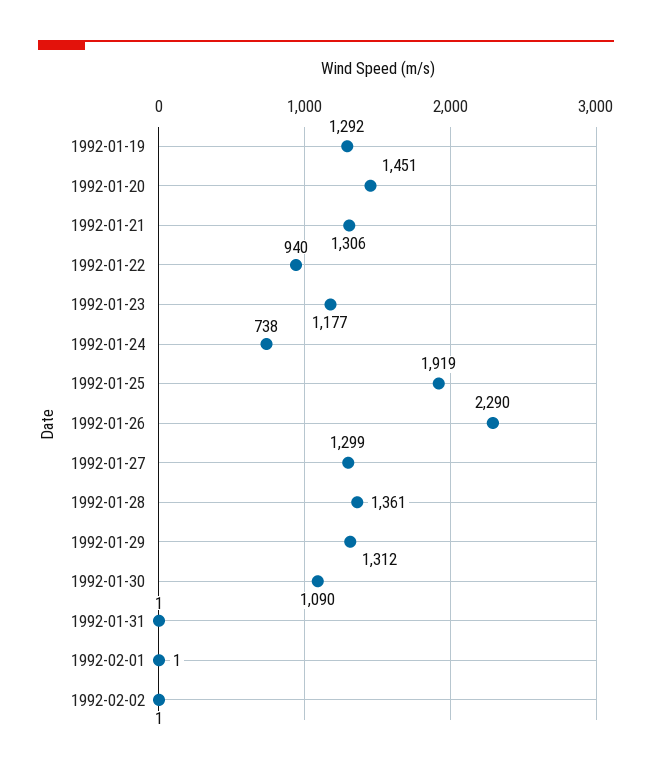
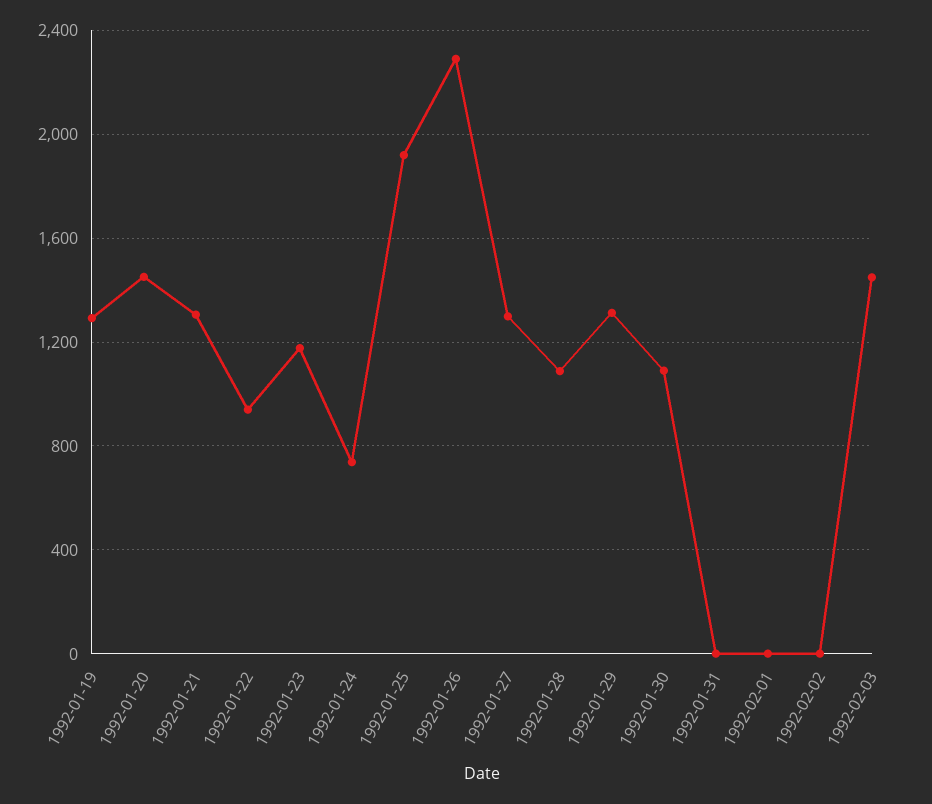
1992-01-28: 1361 -> 1100
1992-02-03: none -> 1450

